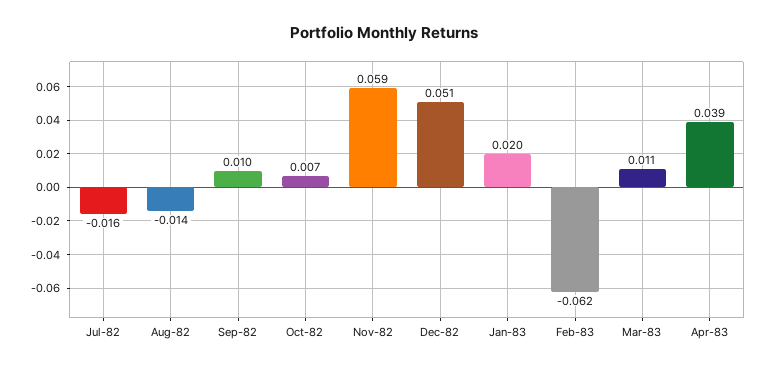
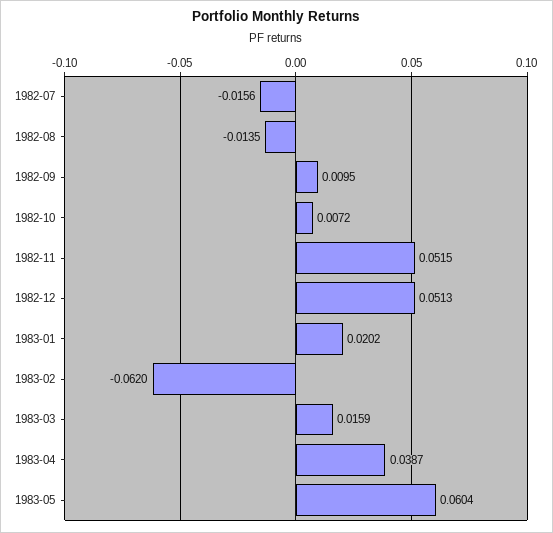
Nov-82: 0.059 -> 0.0515
Mar-83: 0.011 -> 0.0159
1983-05: none -> 0.0604

